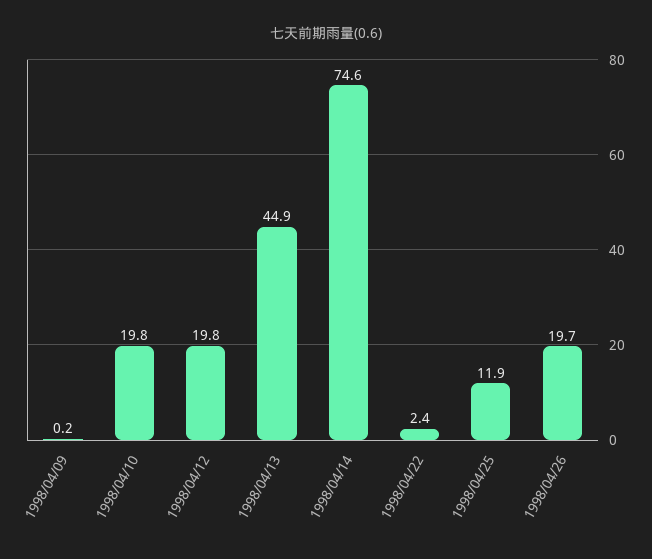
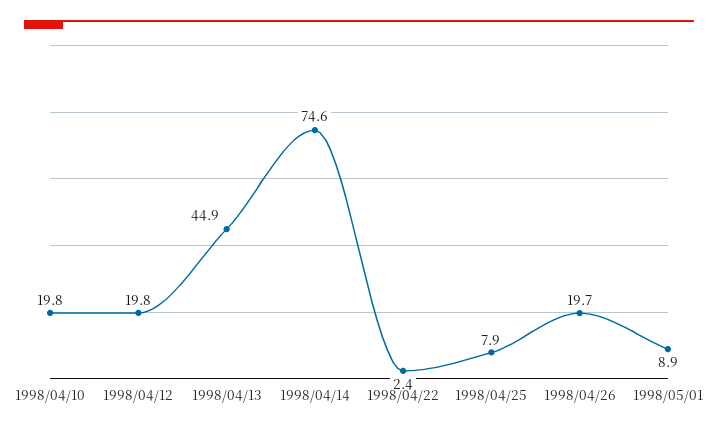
1998/04/09: 0.2 -> none
1998/04/25: 11.9 -> 7.9
1998/05/01: none -> 8.9

